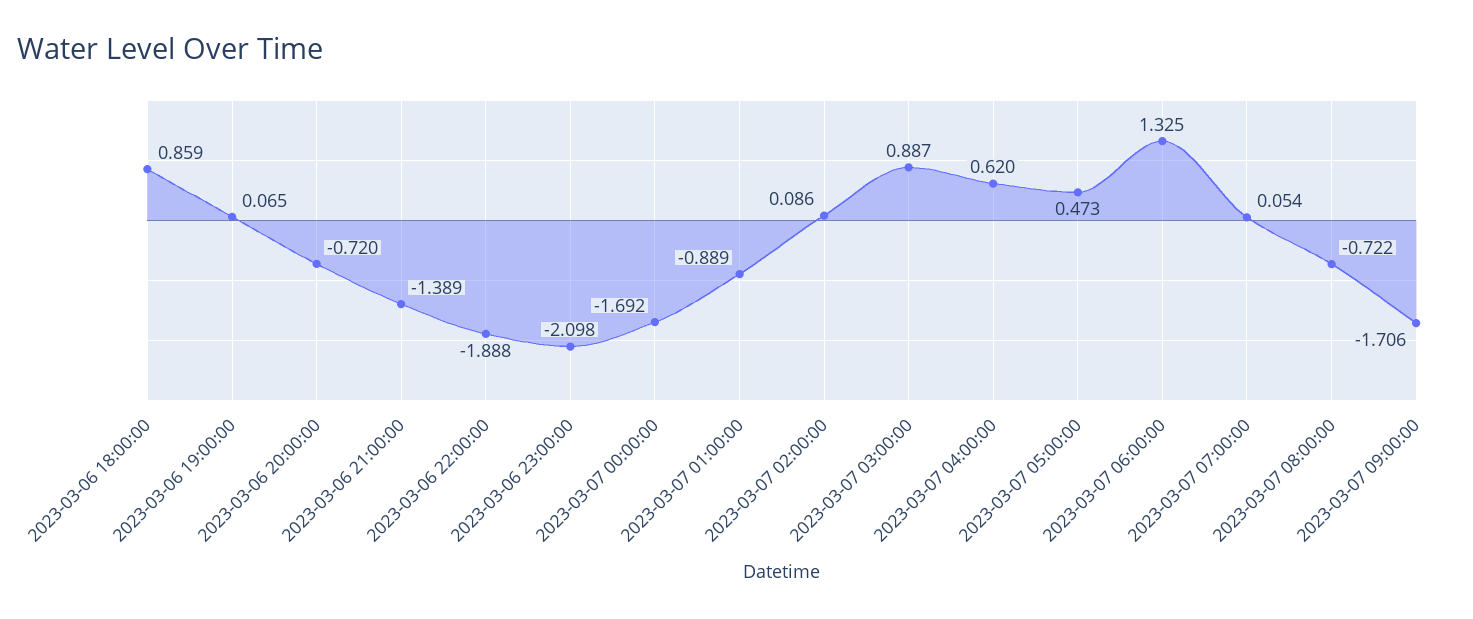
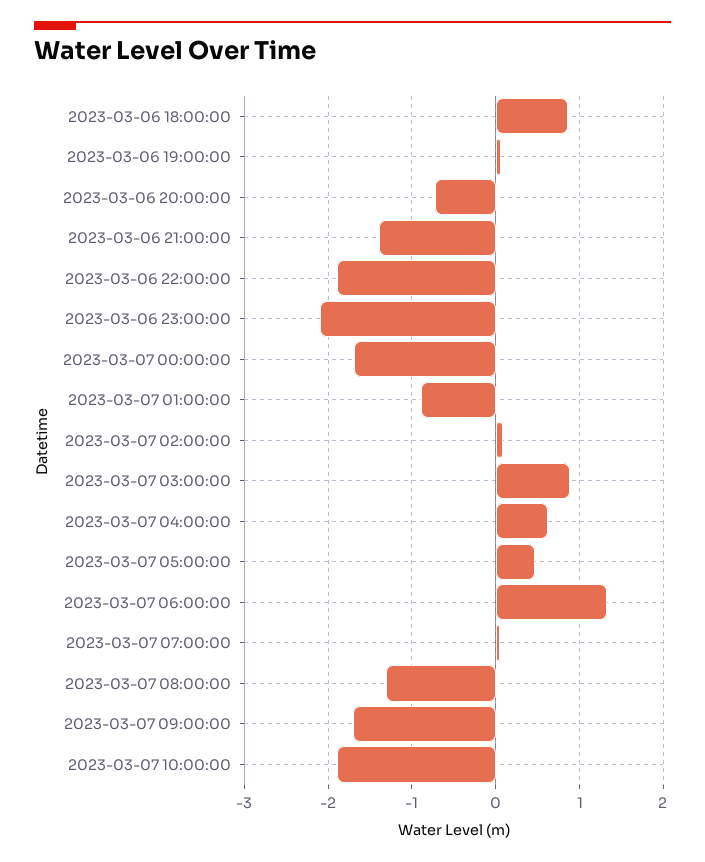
2023-03-07 08:00:00: -0.722 -> -1.3
2023-03-07 10:00:00: none -> -1.9

